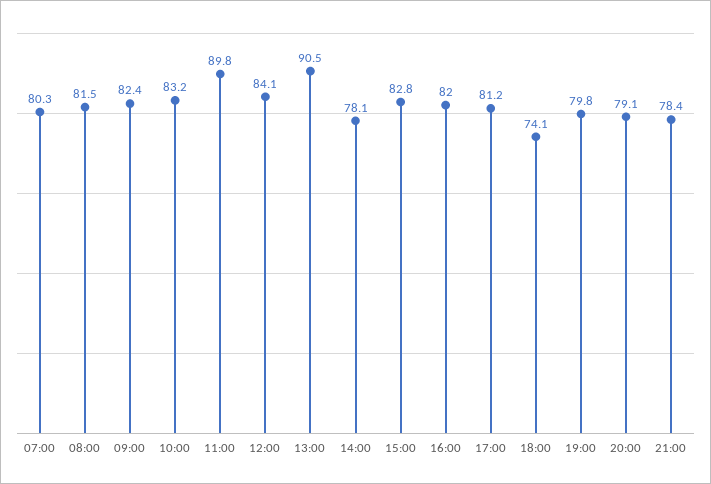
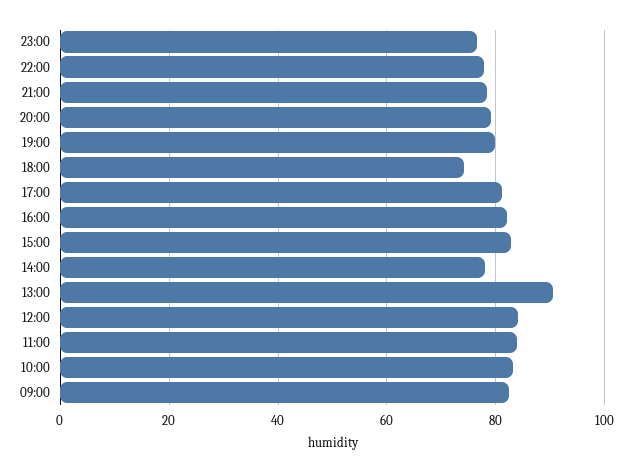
07:00: 80.3 -> none
08:00: 81.5 -> none
11:00: 89.8 -> 84
23:00: none -> 76
22:00: none -> 78

